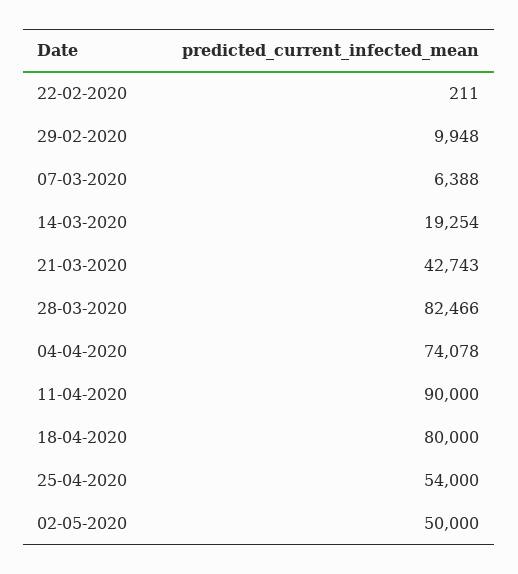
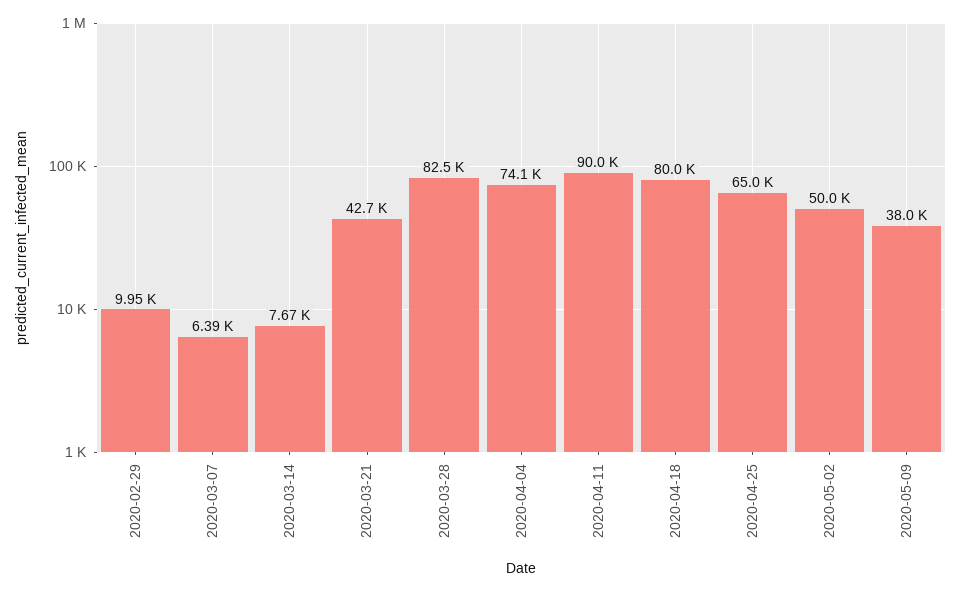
22-02-2020: 211 -> none
14-03-2020: 19254 -> 7670
25-04-2020: 54000 -> 65000
2020-05-09: none -> 38000

